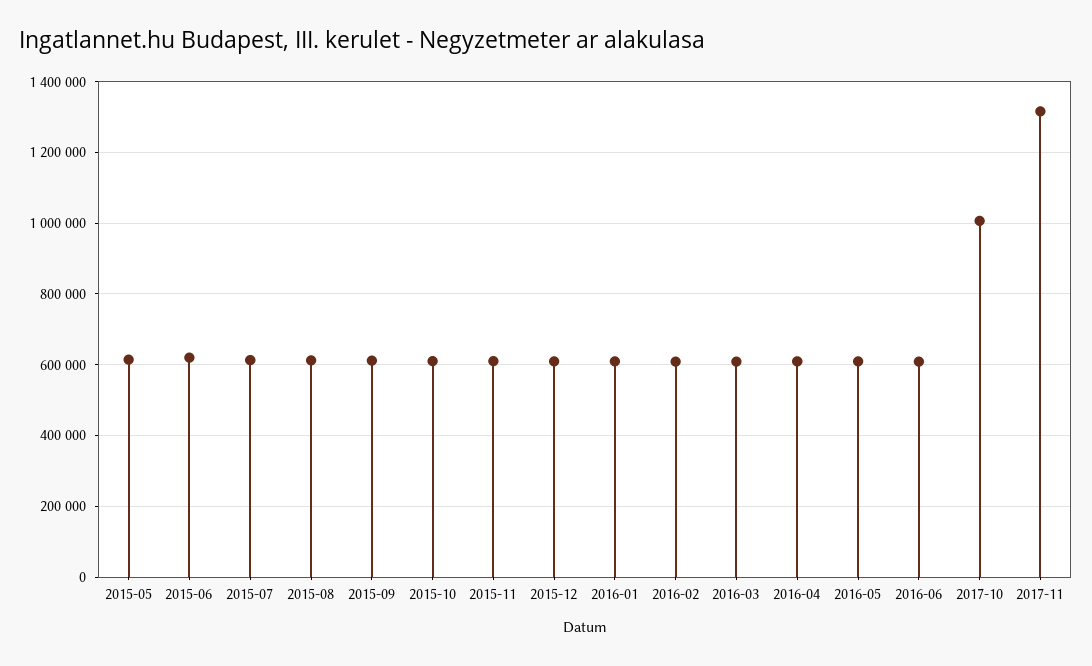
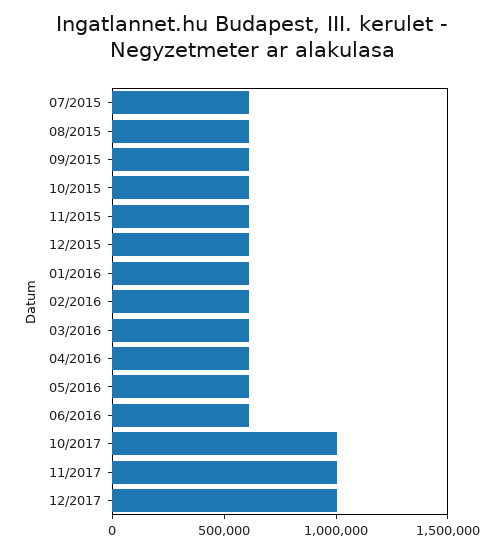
2015-05: 620000 -> none
2015-06: 620000 -> none
2017-11: 1320000 -> 1000000
12/2017: none -> 1000000

